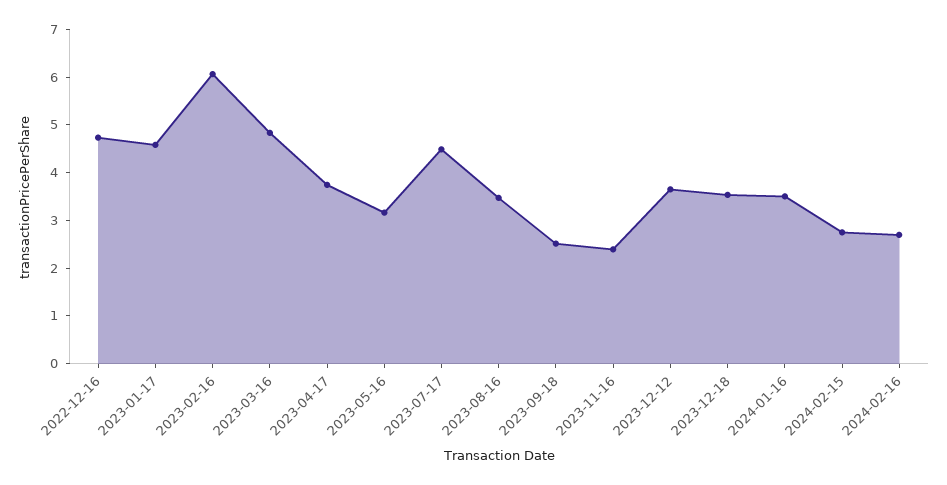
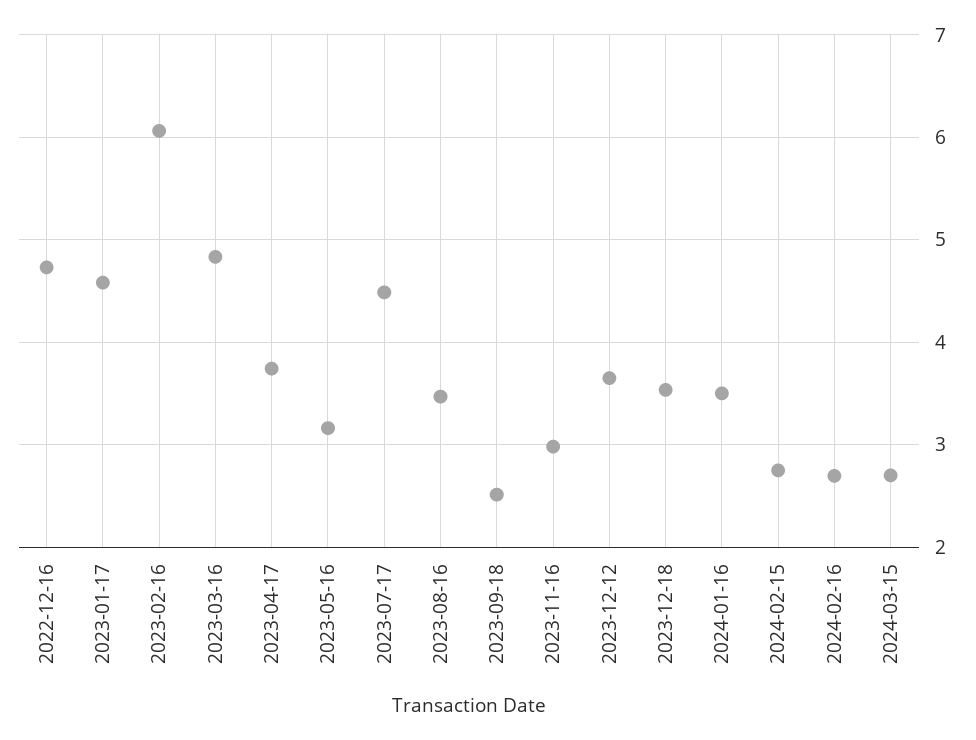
2023-11-16: 2.4 -> 3
2024-03-15: none -> 2.7

